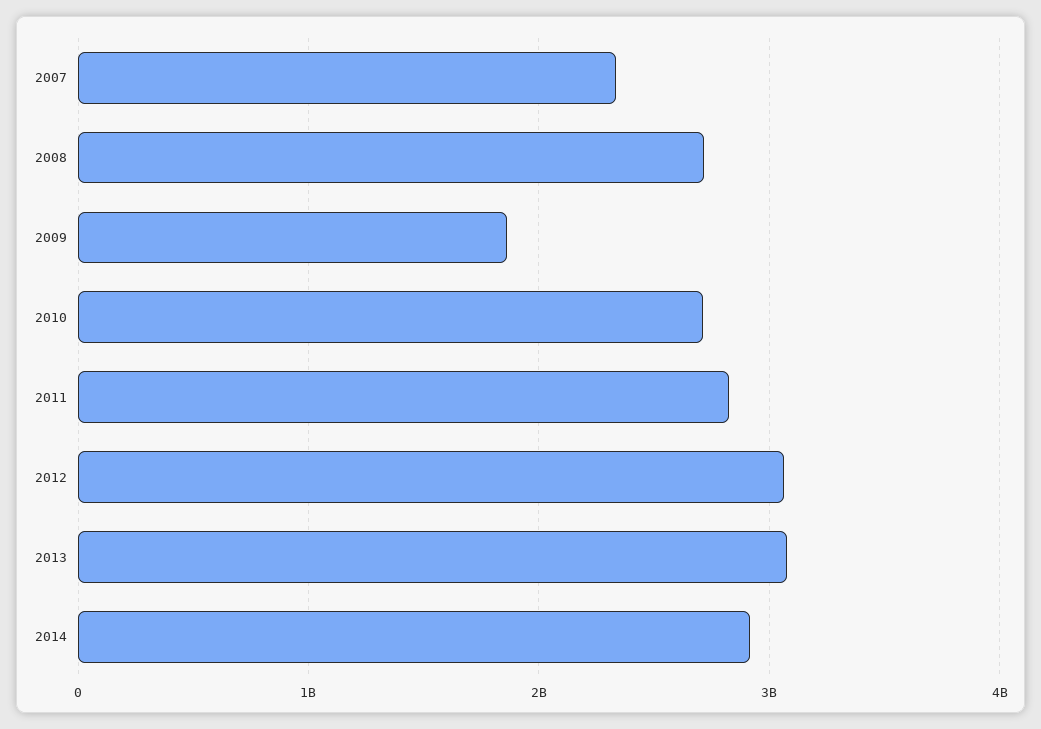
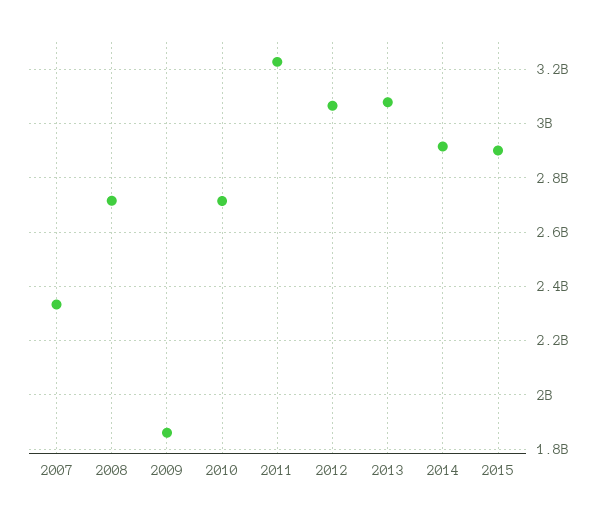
2011: 2800000000 -> 3225000000
2015: none -> 2900000000

